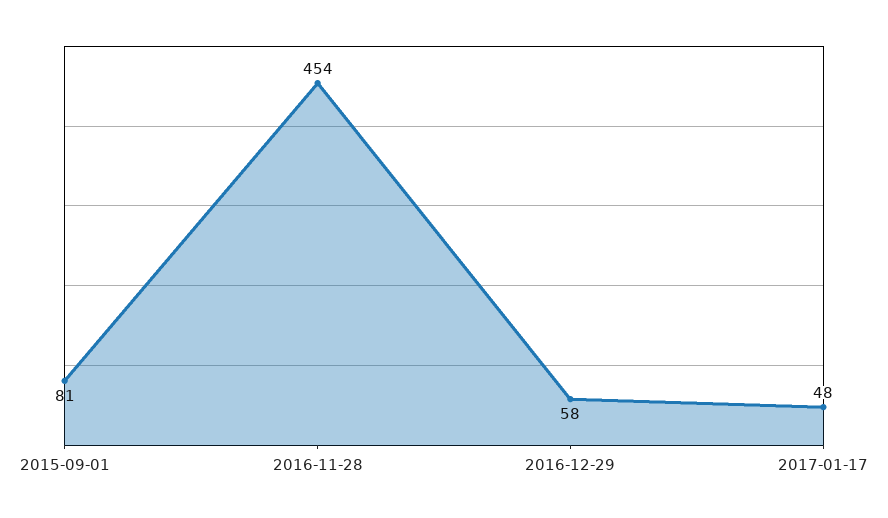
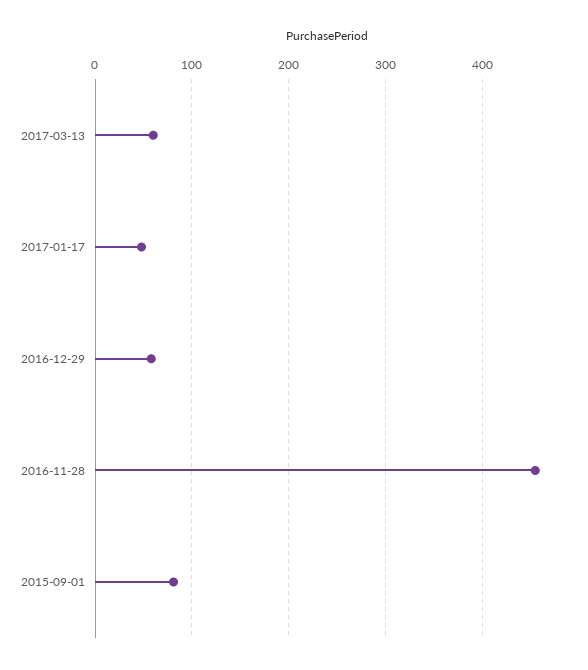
2017-03-13: none -> 60

